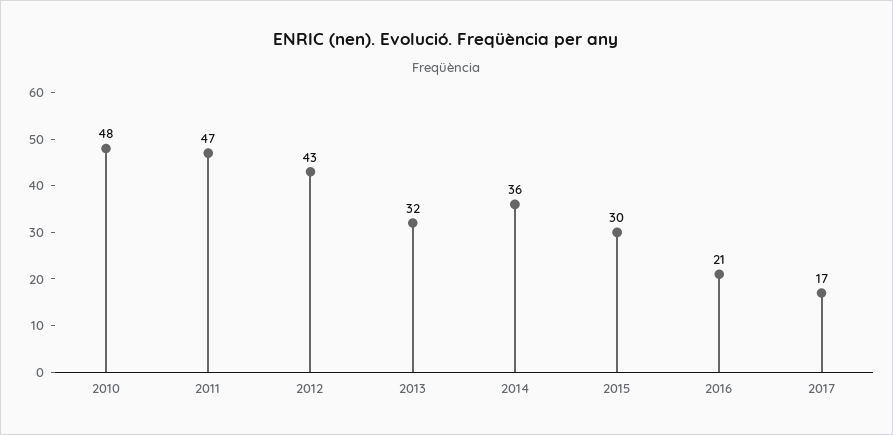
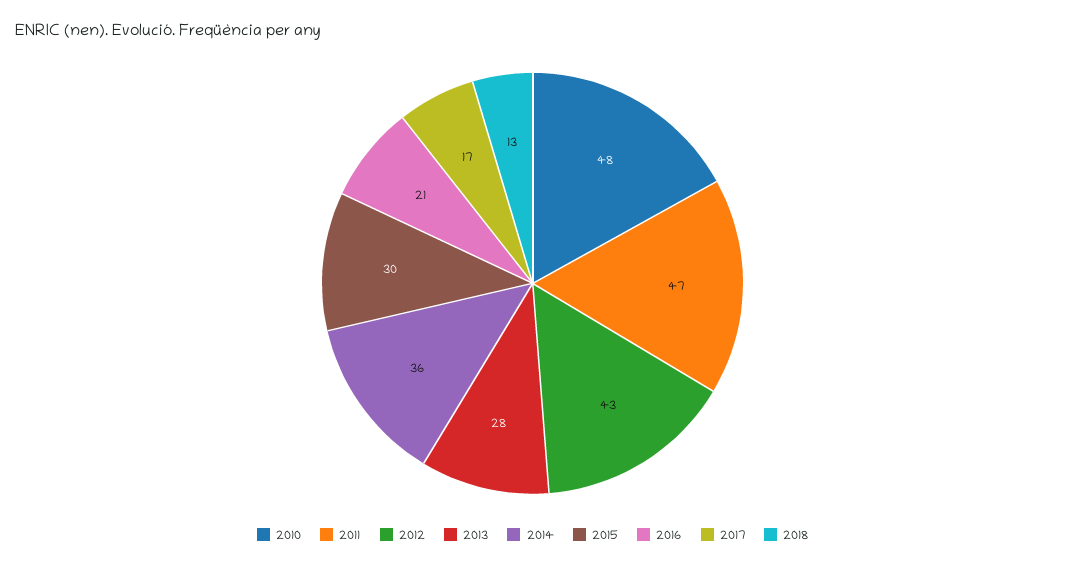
2013: 32 -> 28
2018: none -> 13

